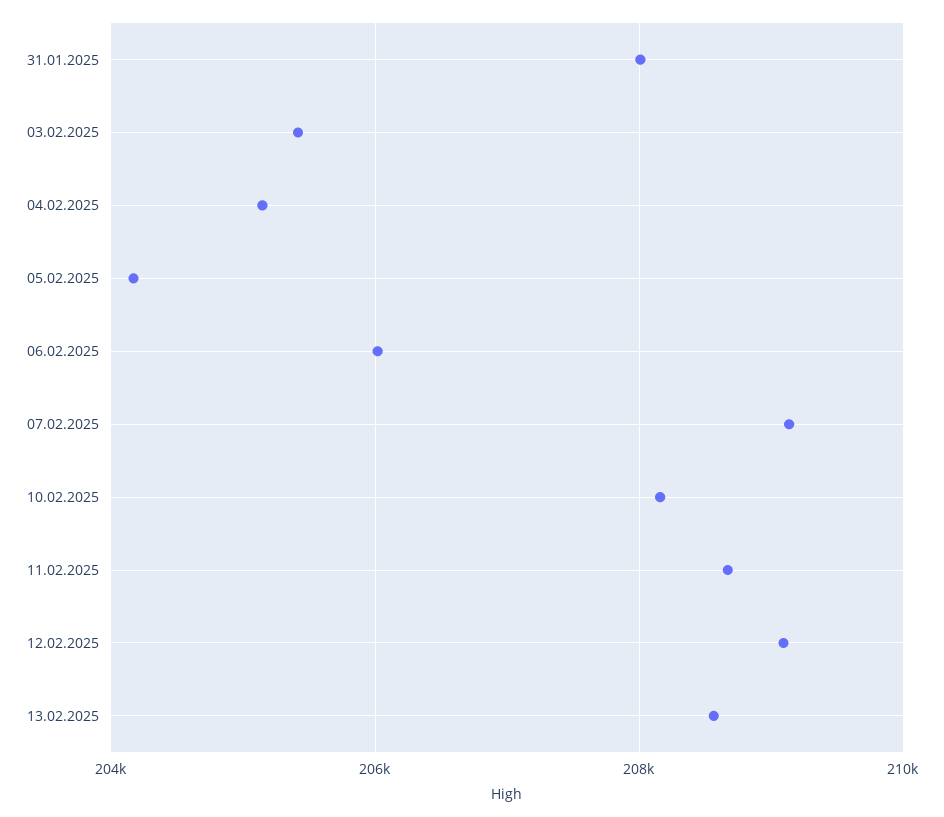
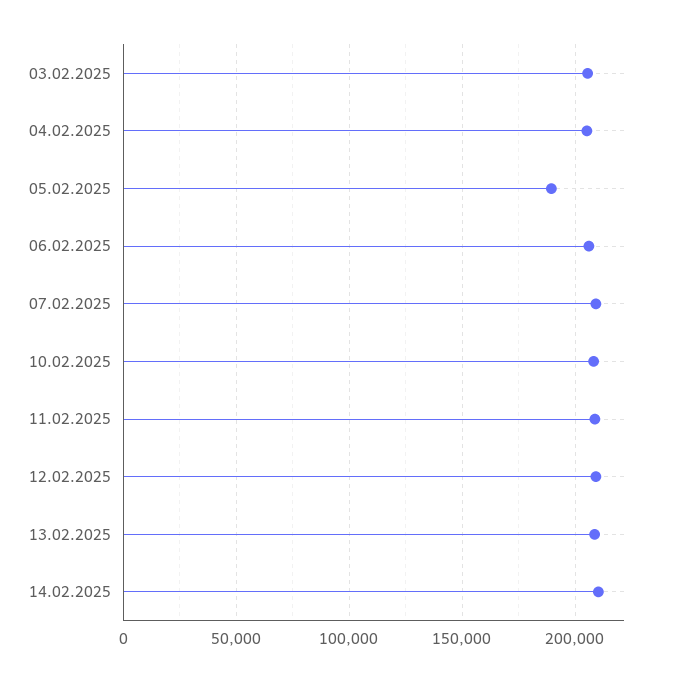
31.01.2025: 208000 -> none
05.02.2025: 204200 -> 190000
14.02.2025: none -> 210000

